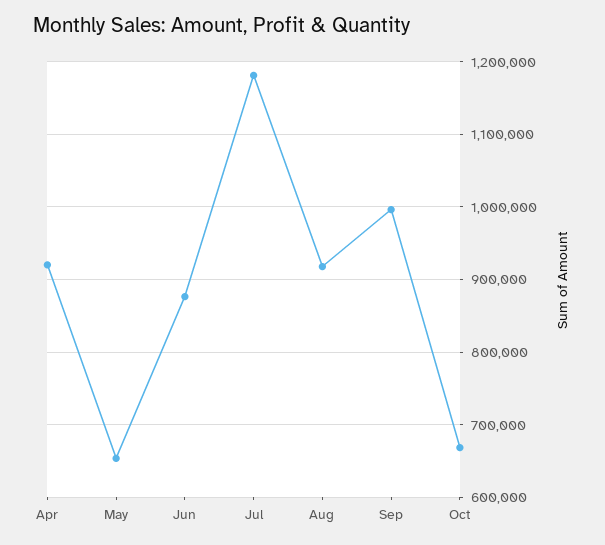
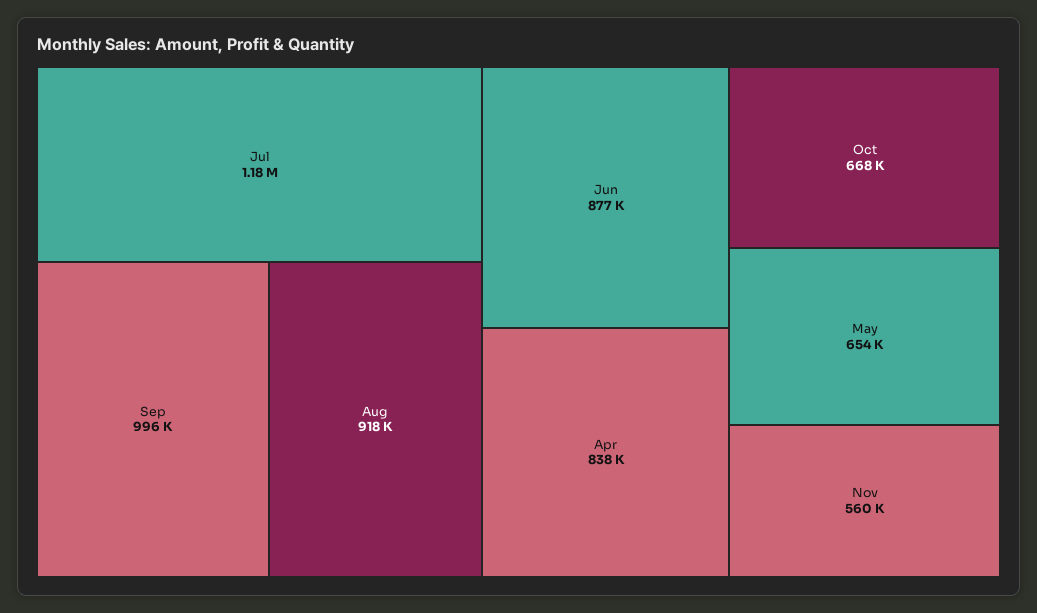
Apr: 920000 -> 838000
Nov: none -> 560000

